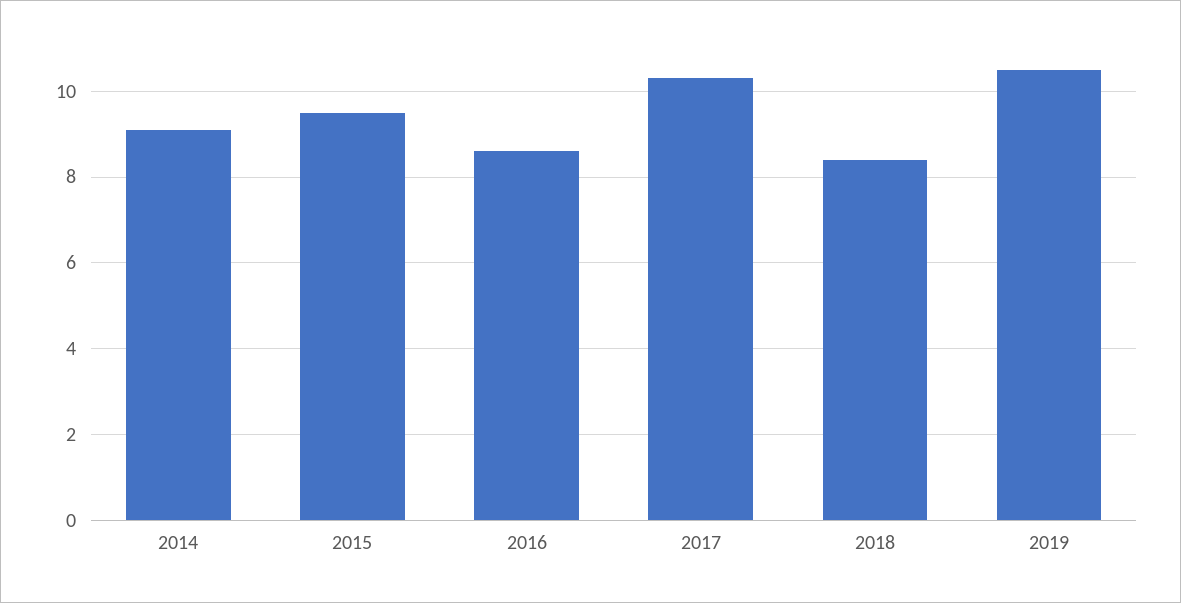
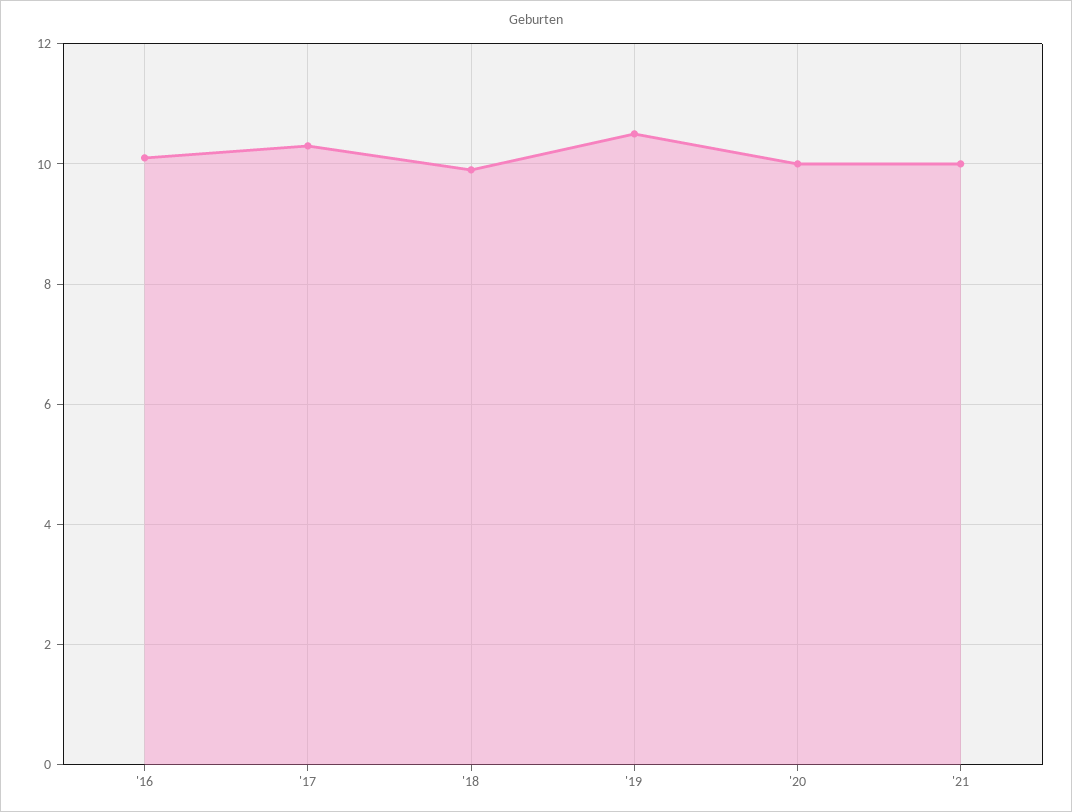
2014: 9 -> none
2015: 9.5 -> none
2016: 8.5 -> 10
2018: 8.5 -> 10
'20: none -> 10
'21: none -> 10

